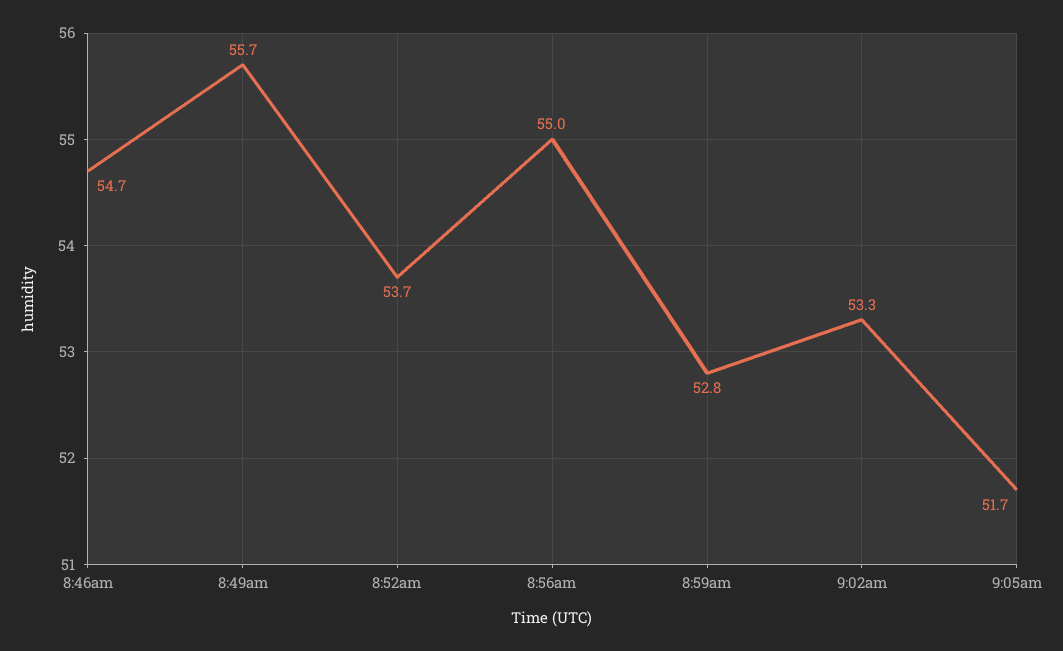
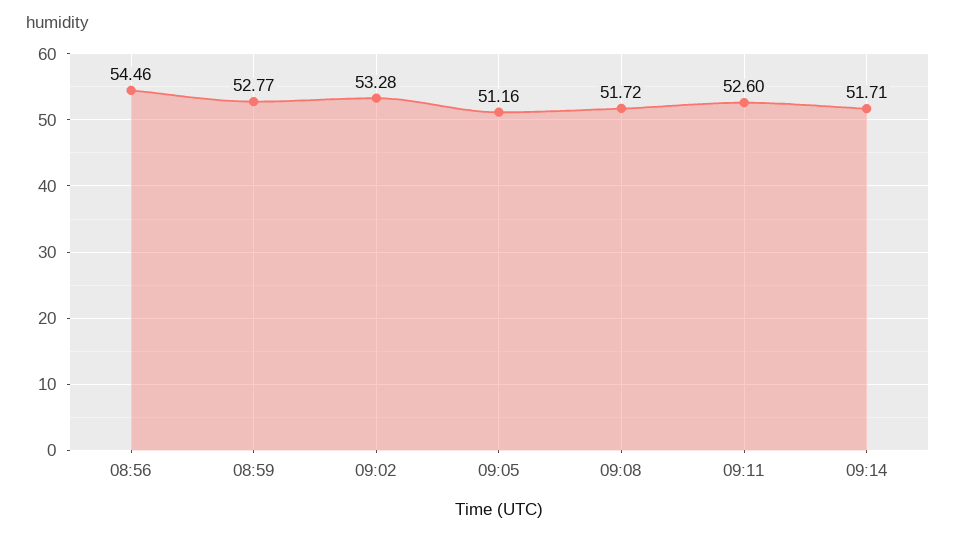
8:46am: 54.7 -> none
8:49am: 55.7 -> none
8:52am: 53.7 -> none
8:56am: 55 -> 54.46
9:05am: 51.7 -> 51.16
09:08: none -> 51.72
09:11: none -> 52.6
09:14: none -> 51.71

